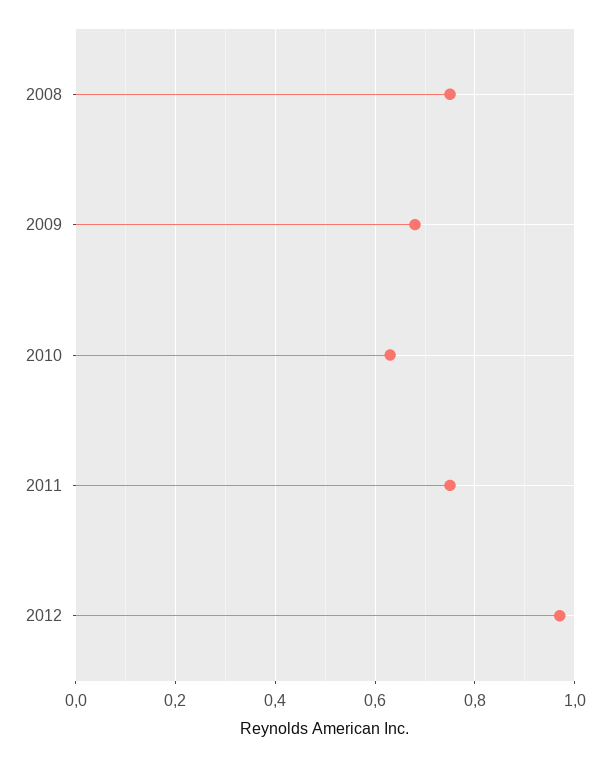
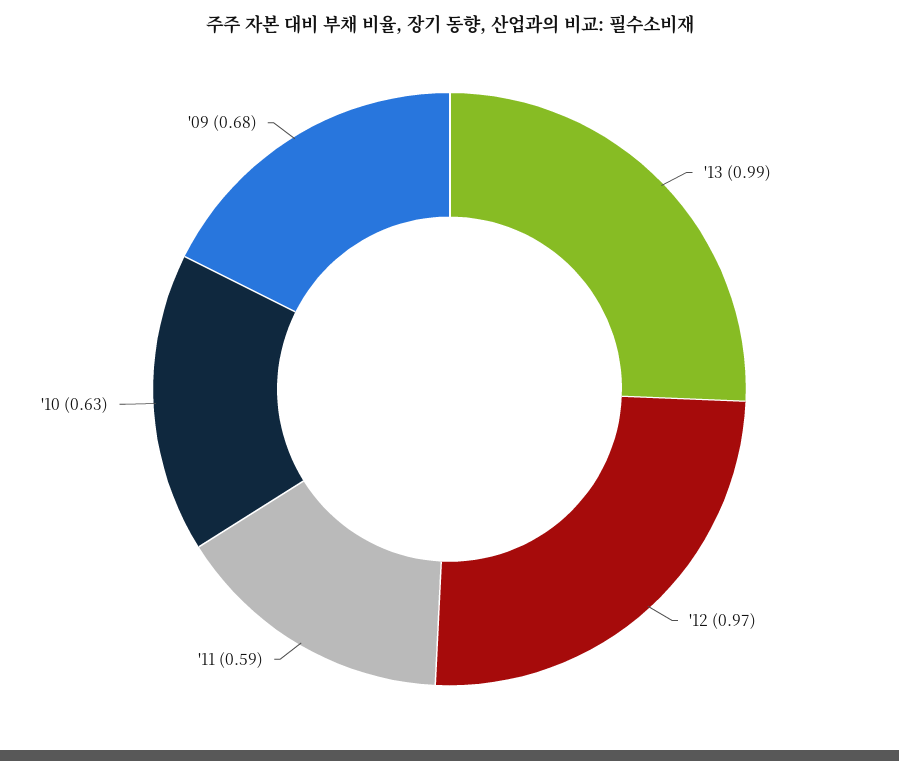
2008: 0.75 -> none
2011: 0.75 -> 0.59
'13: none -> 0.99

